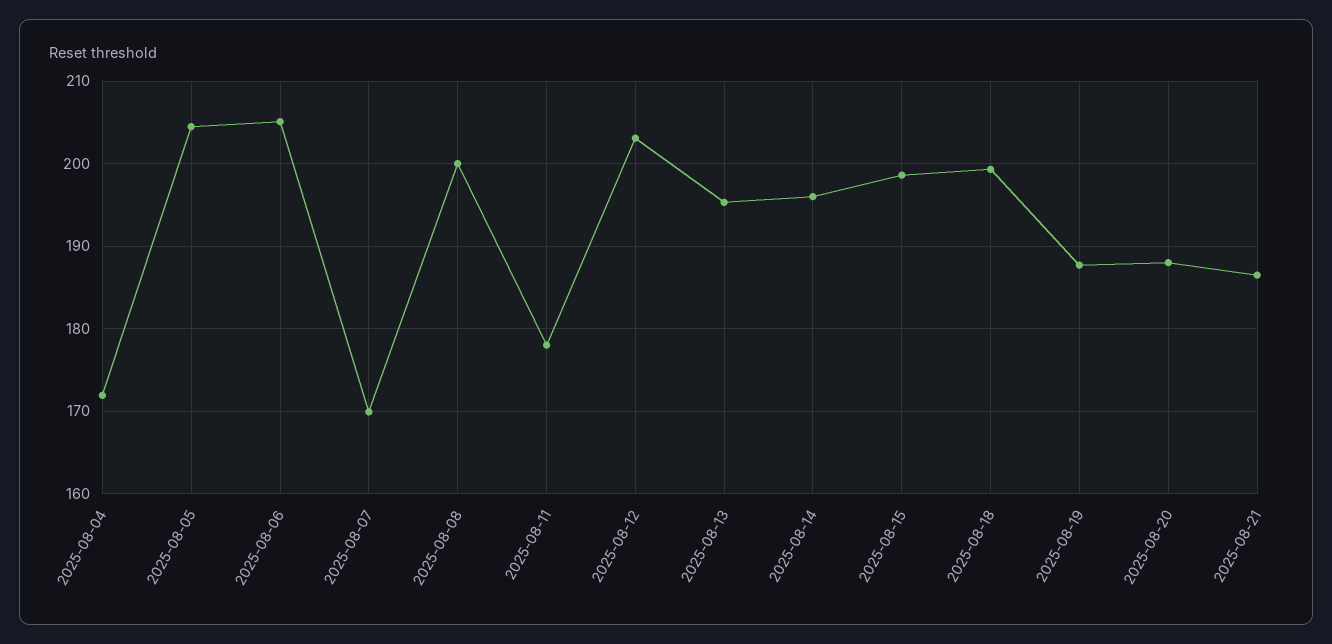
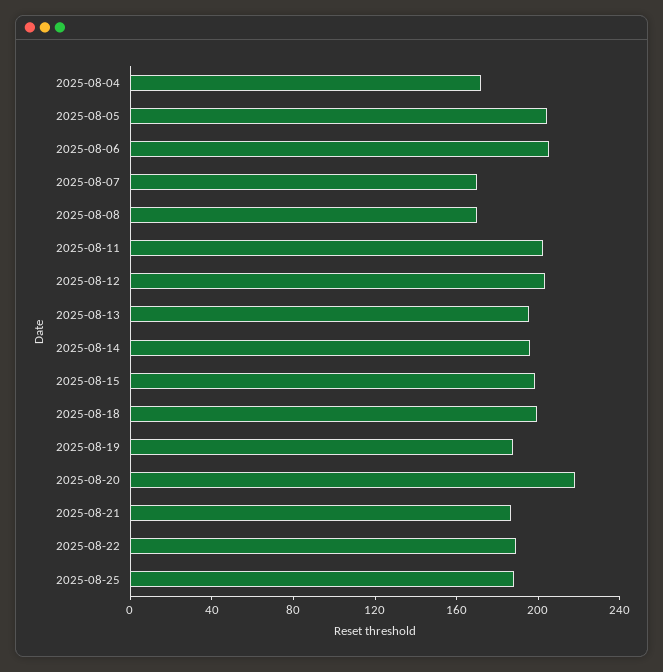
2025-08-08: 200 -> 170
2025-08-11: 178 -> 200
2025-08-20: 188 -> 220
2025-08-22: none -> 190
2025-08-25: none -> 190

